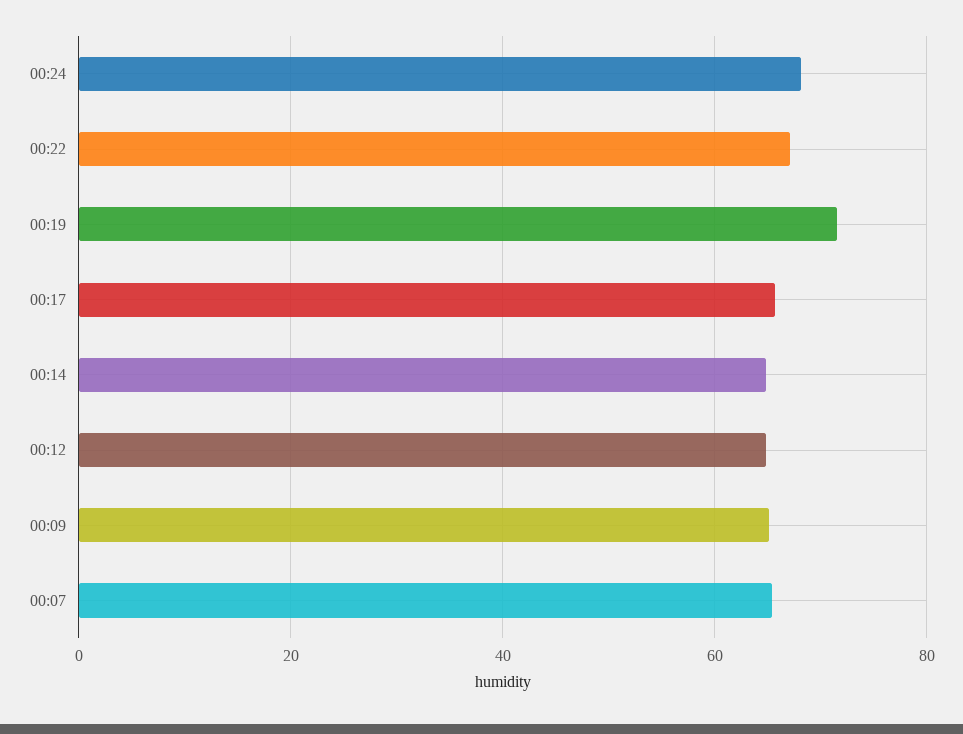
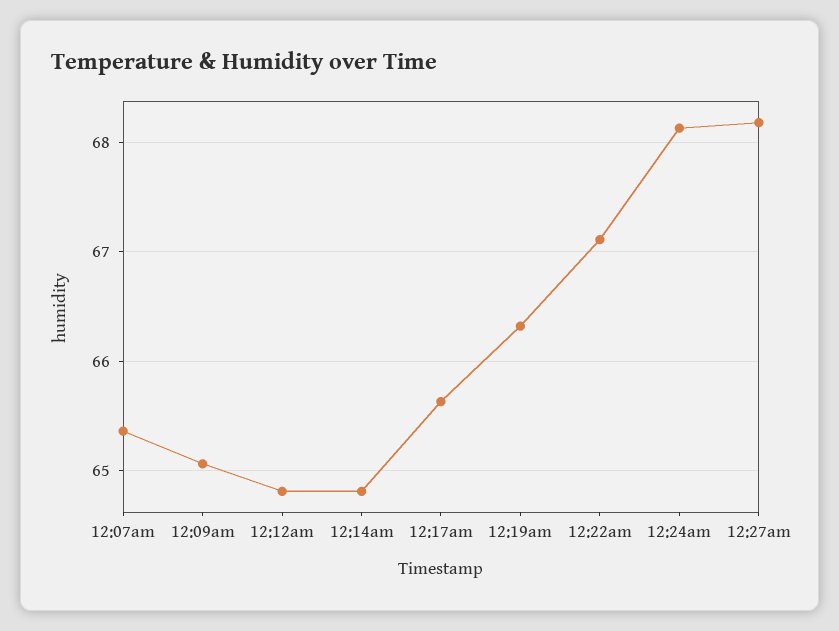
00:19: 72 -> 66.3
12:27am: none -> 68.2

